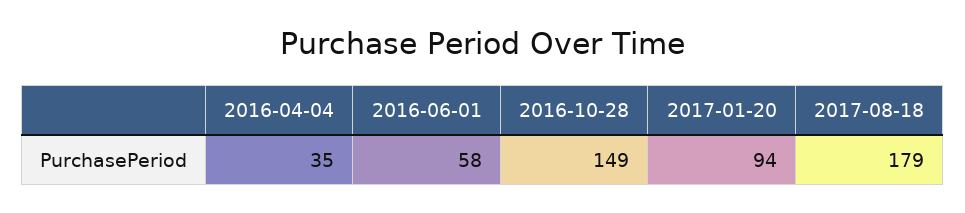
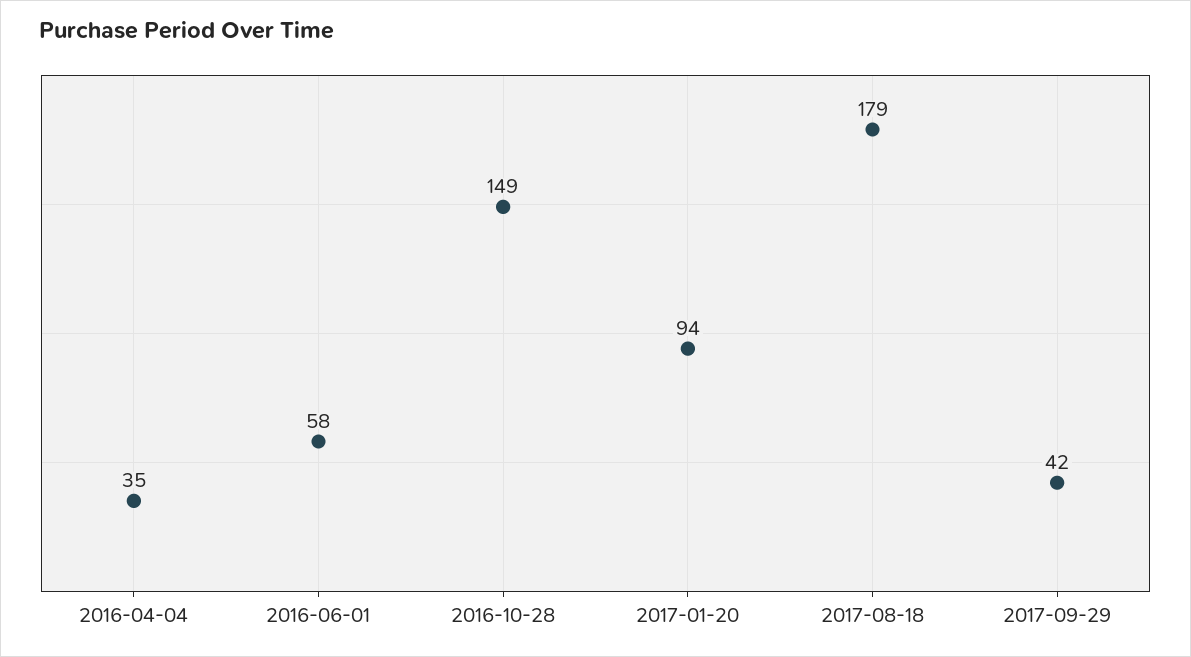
2017-09-29: none -> 42

